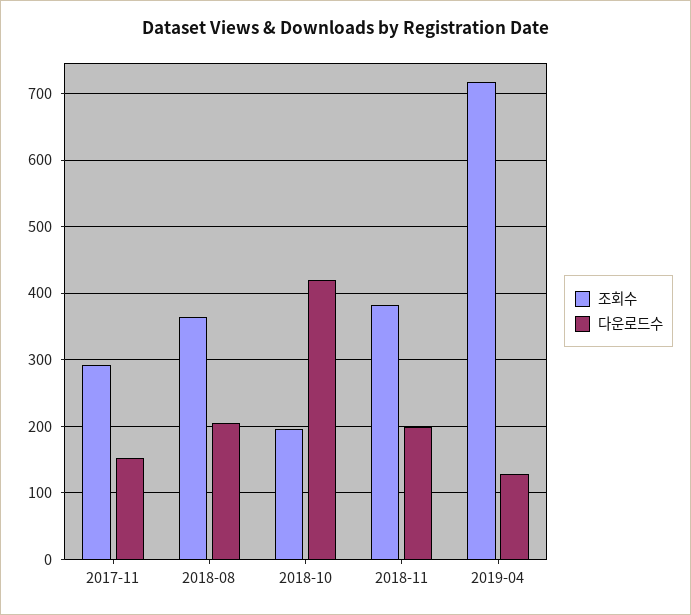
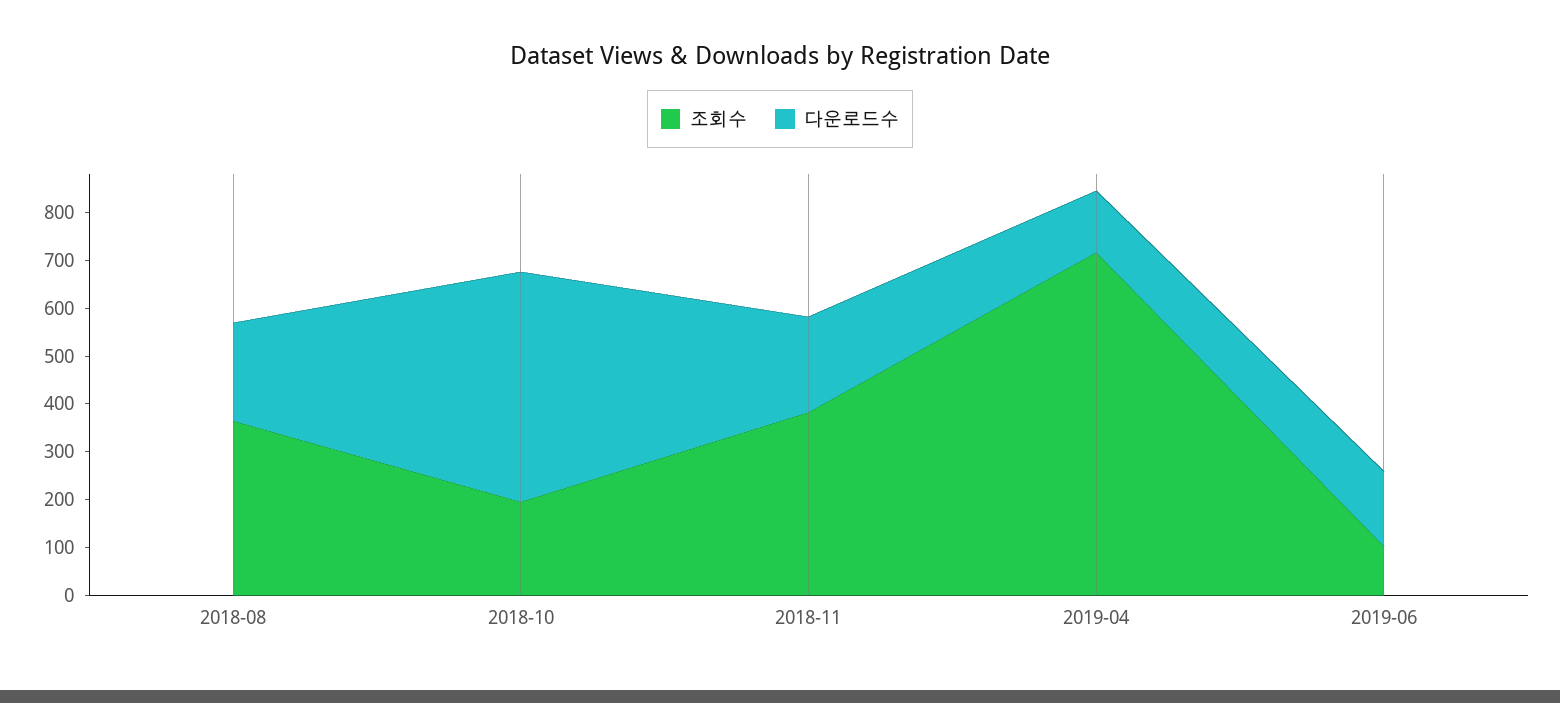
조회수, 2017-11: 290 -> none
다운로드수, 2017-11: 150 -> none
다운로드수, 2018-10: 420 -> 480
조회수, 2019-06: none -> 100
다운로드수, 2019-06: none -> 160

